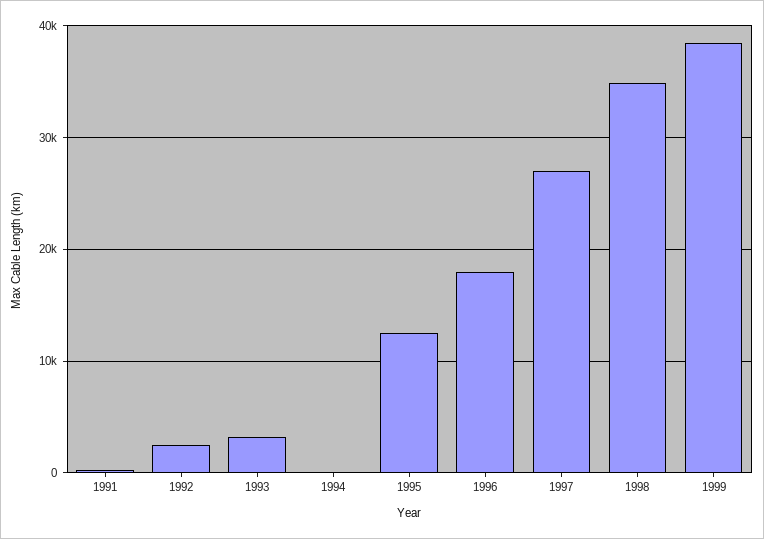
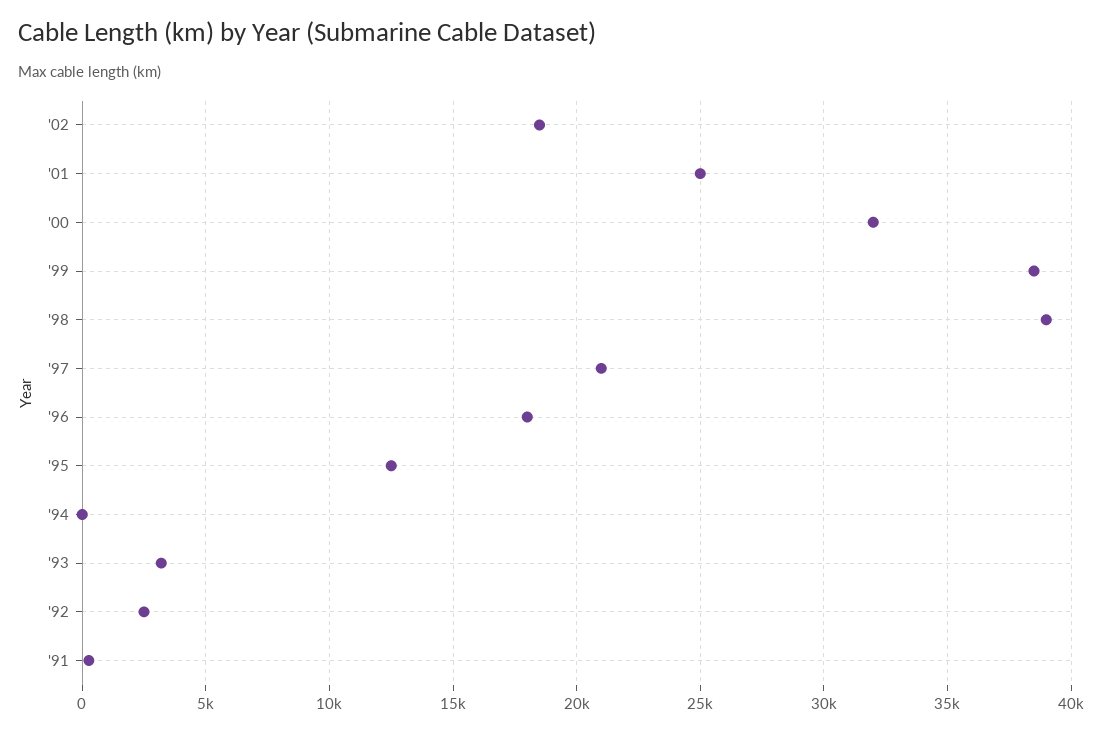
1997: 27000 -> 21000
1998: 35000 -> 39000
'02: none -> 18500
'01: none -> 25000
'00: none -> 32000

